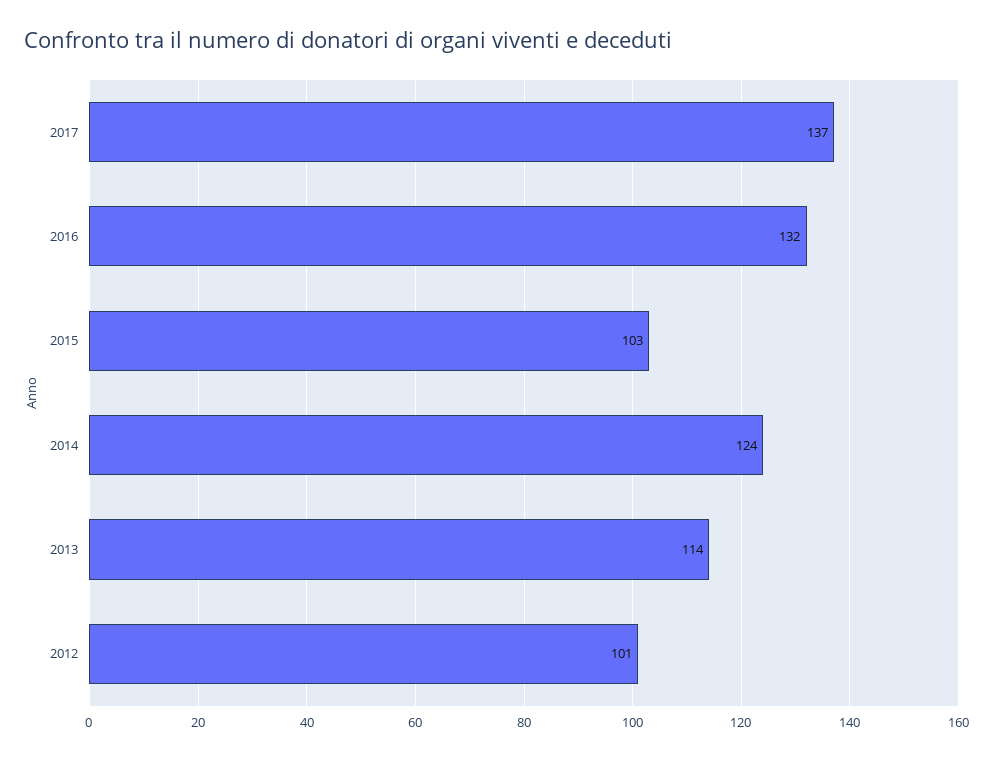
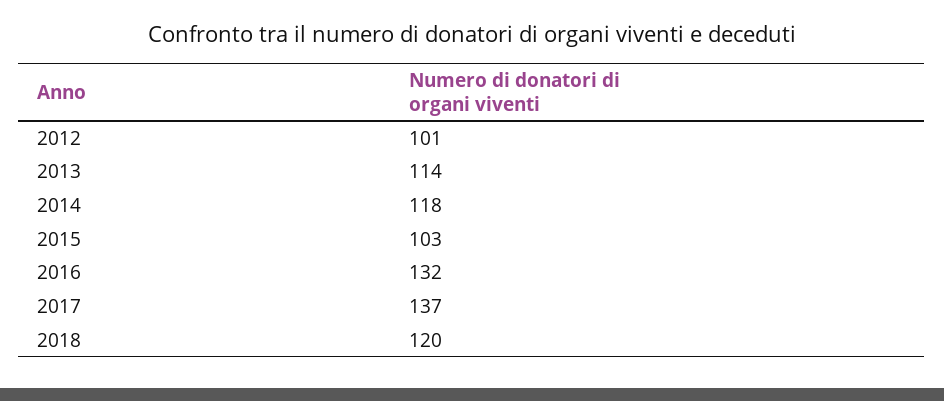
2014: 124 -> 118
2018: none -> 120

